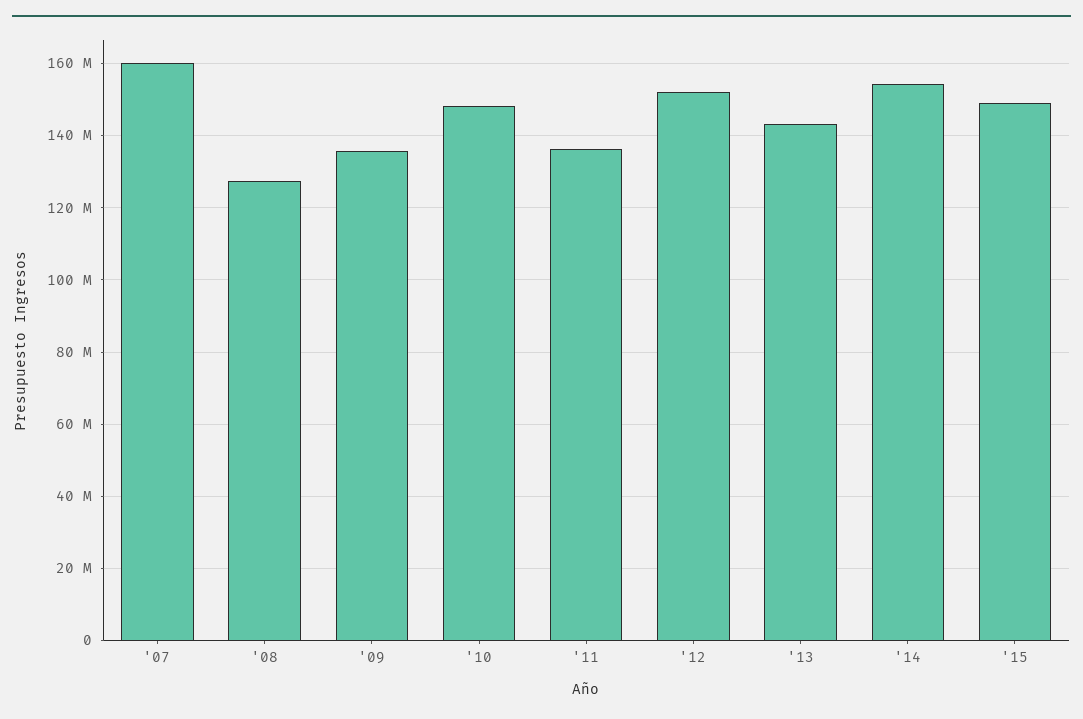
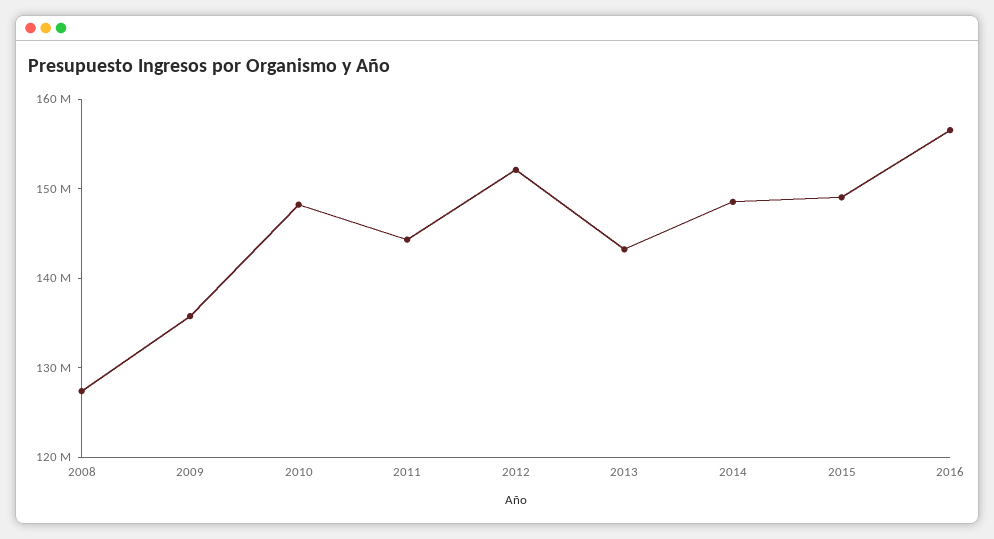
'07: 160000000 -> none
'11: 136000000 -> 144000000
'14: 154000000 -> 148000000
2016: none -> 156000000

